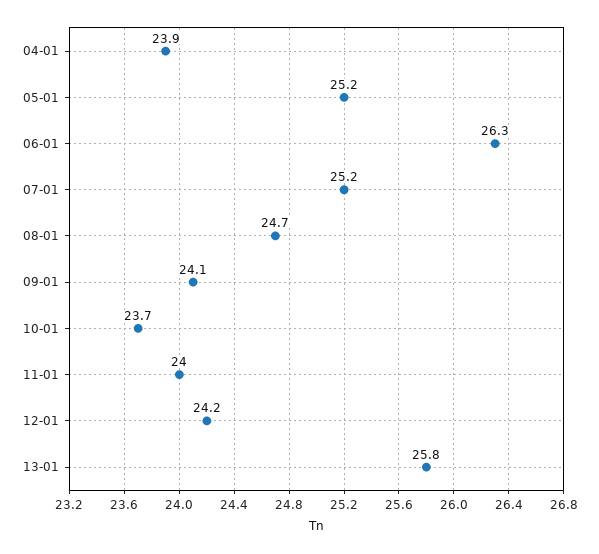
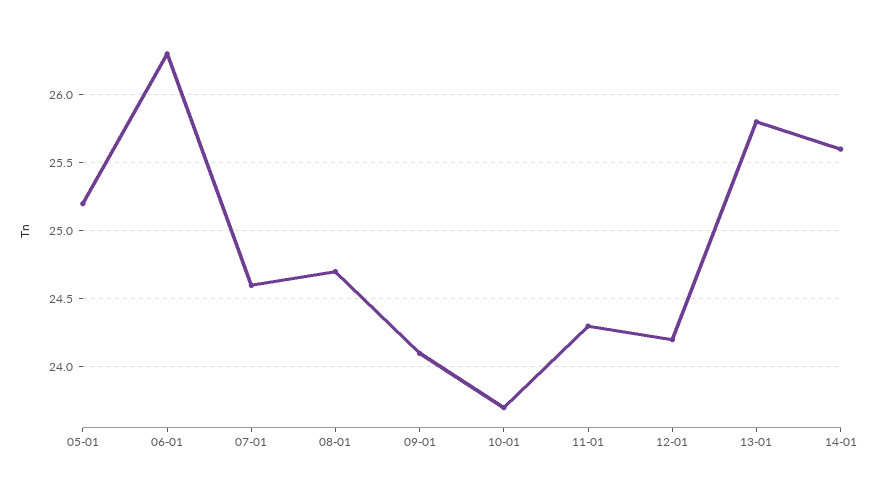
04-01: 23.9 -> none
07-01: 25.2 -> 24.6
11-01: 24 -> 24.3
14-01: none -> 25.6

